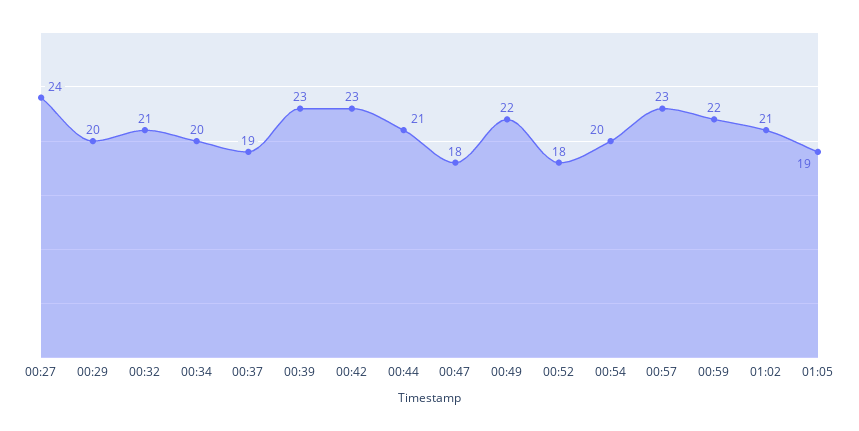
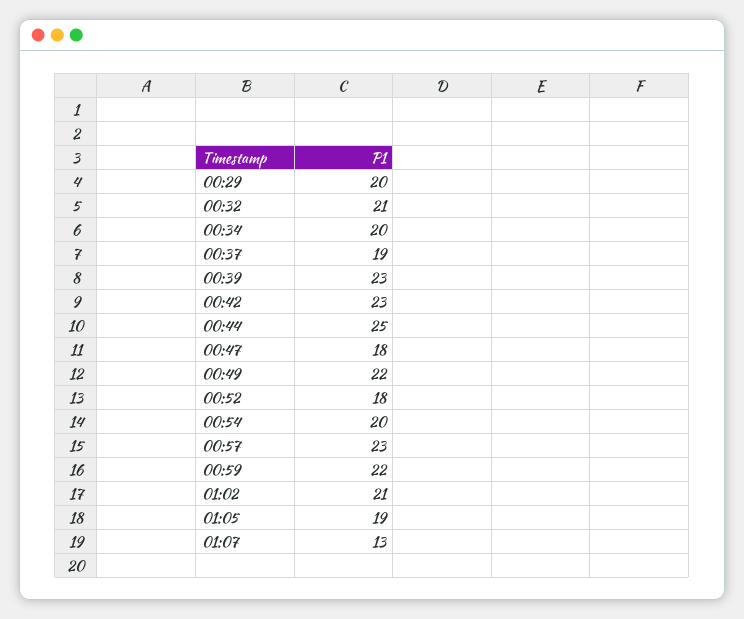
00:27: 24 -> none
00:44: 21 -> 25
01:07: none -> 13

